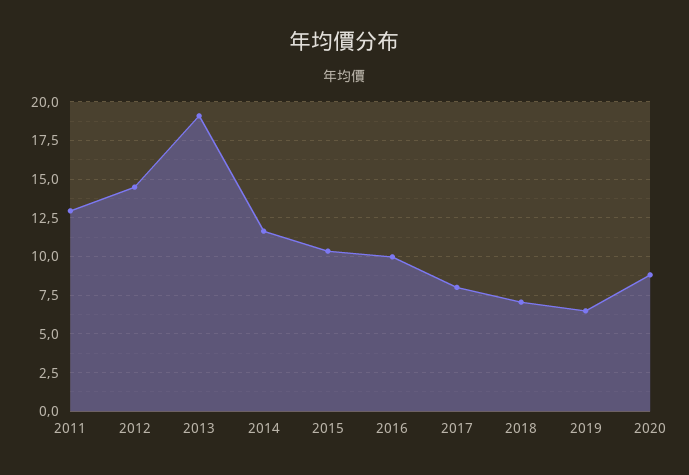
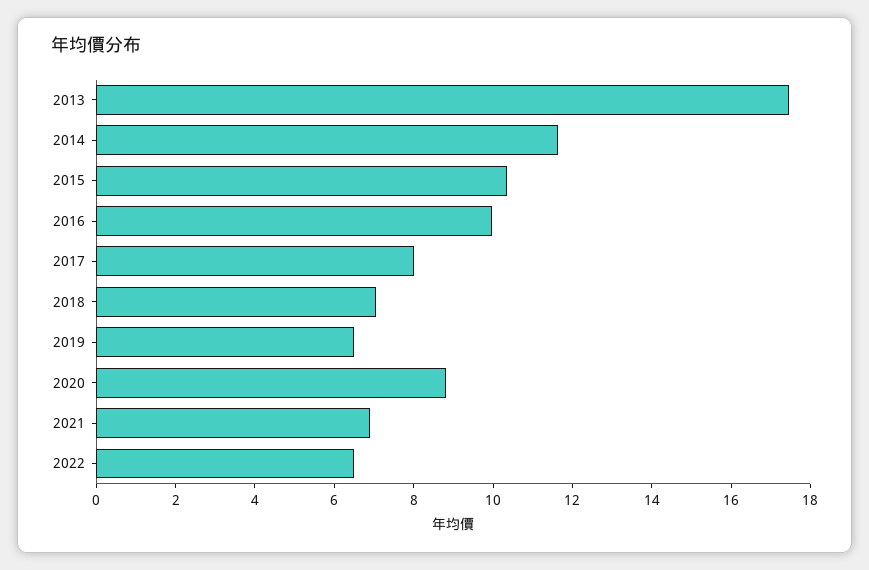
2011: 13 -> none
2012: 14.5 -> none
2013: 19 -> 17.5
2021: none -> 7
2022: none -> 6.5

